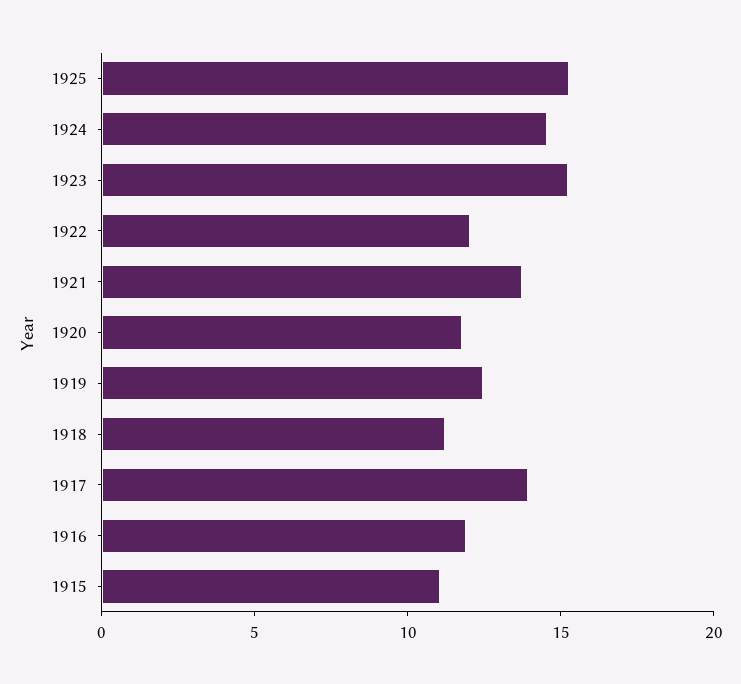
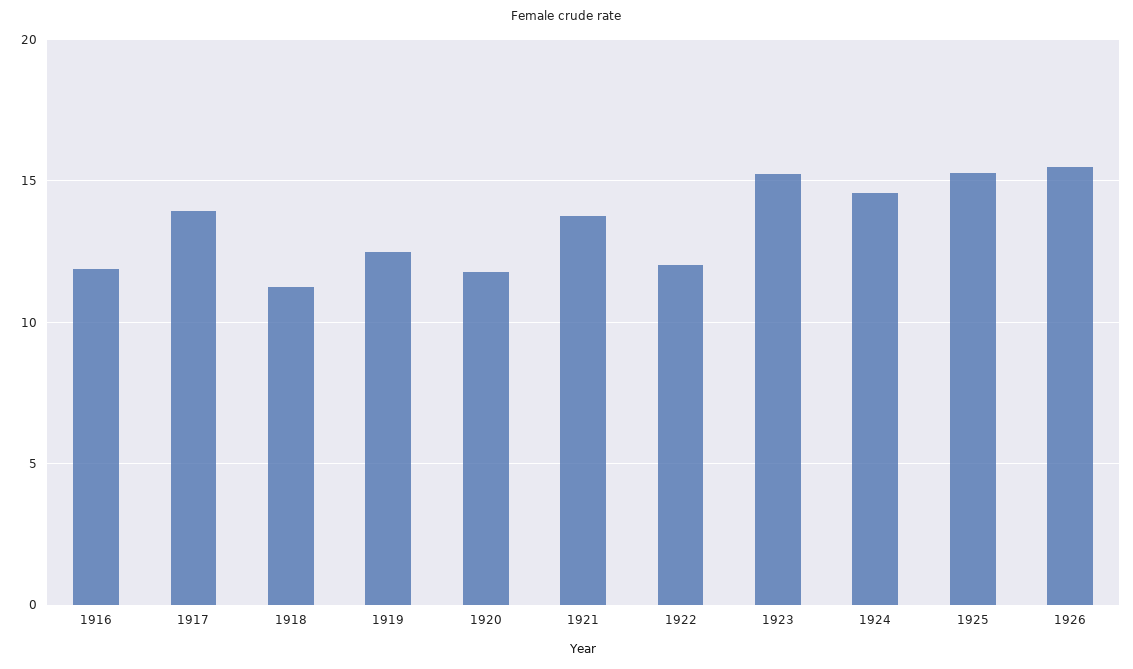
1915: 11 -> none
1926: none -> 15.5

